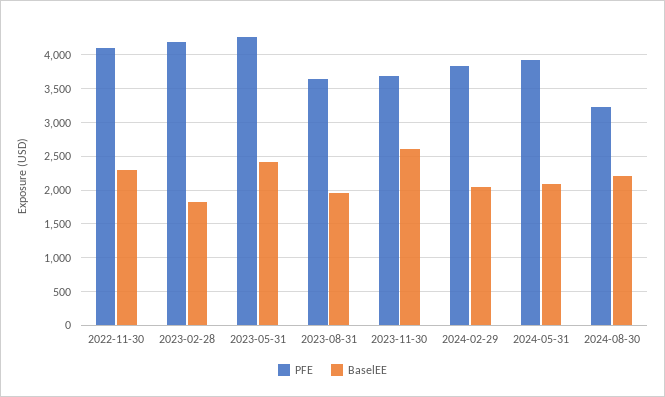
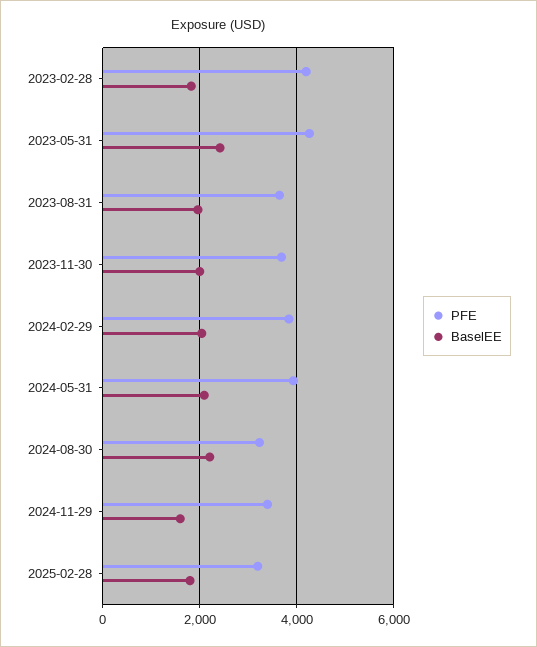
PFE, 2022-11-30: 4100 -> none
BaselEE, 2022-11-30: 2300 -> none
BaselEE, 2023-11-30: 2600 -> 2000
PFE, 2024-11-29: none -> 3400
BaselEE, 2024-11-29: none -> 1600
PFE, 2025-02-28: none -> 3200
BaselEE, 2025-02-28: none -> 1800

